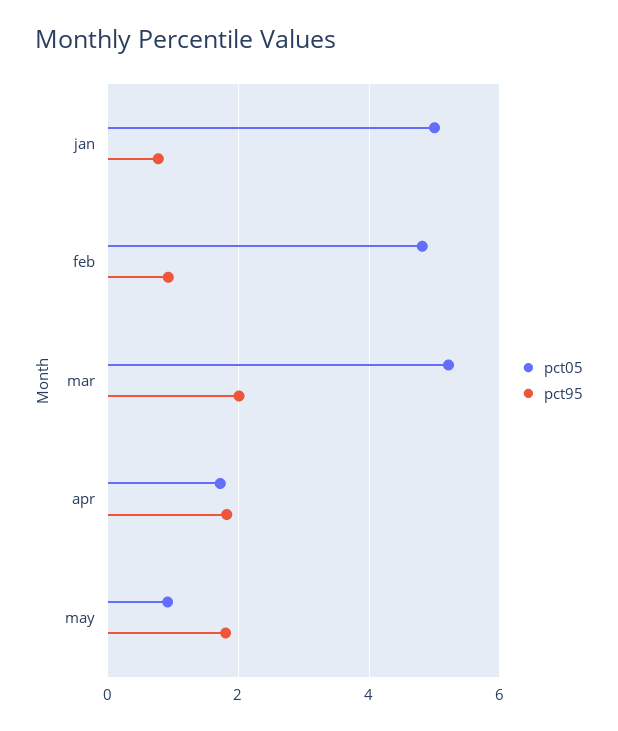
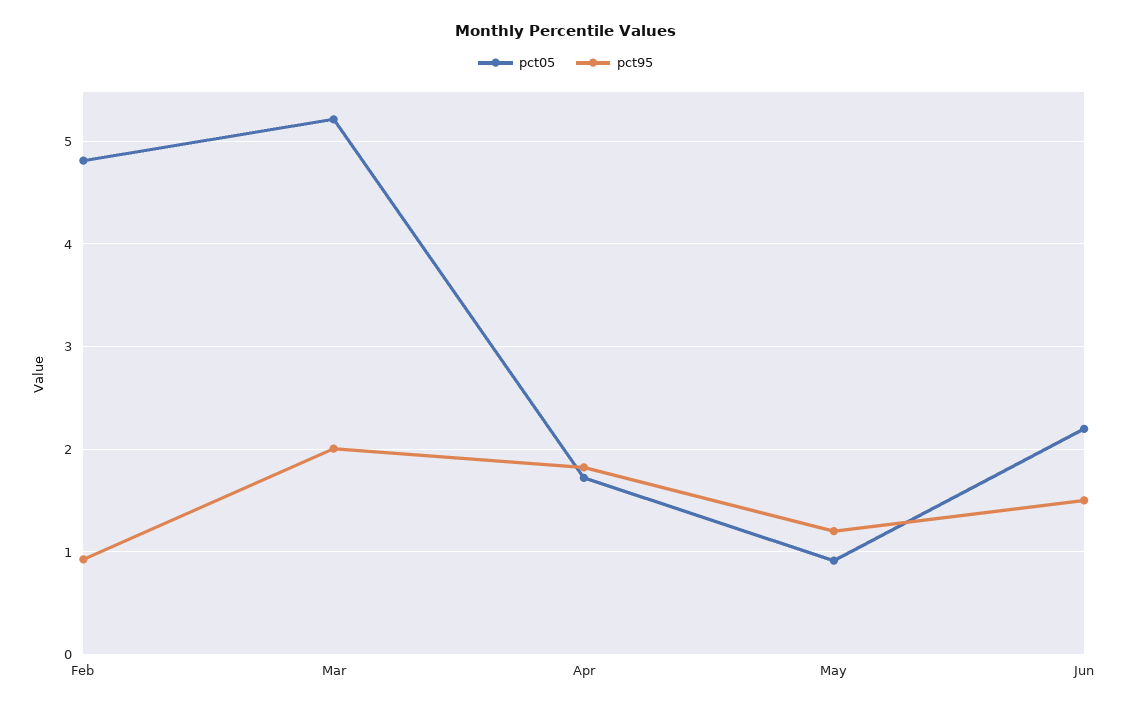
pct05, jan: 5 -> none
pct95, jan: 0.8 -> none
pct95, may: 1.8 -> 1.2
pct05, Jun: none -> 2.2
pct95, Jun: none -> 1.5

